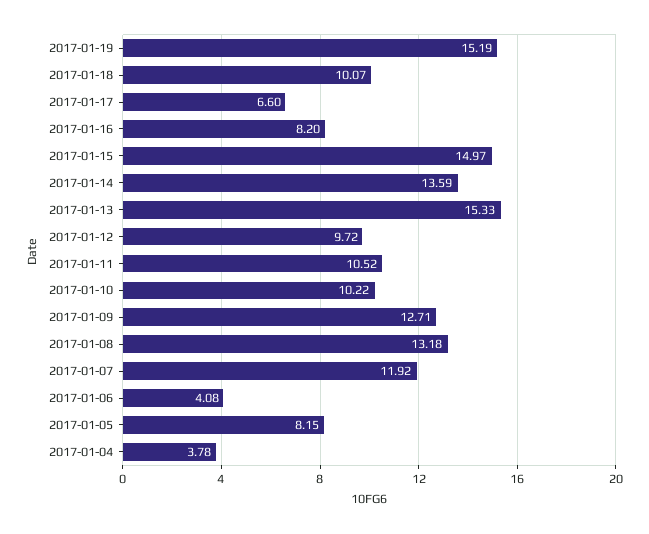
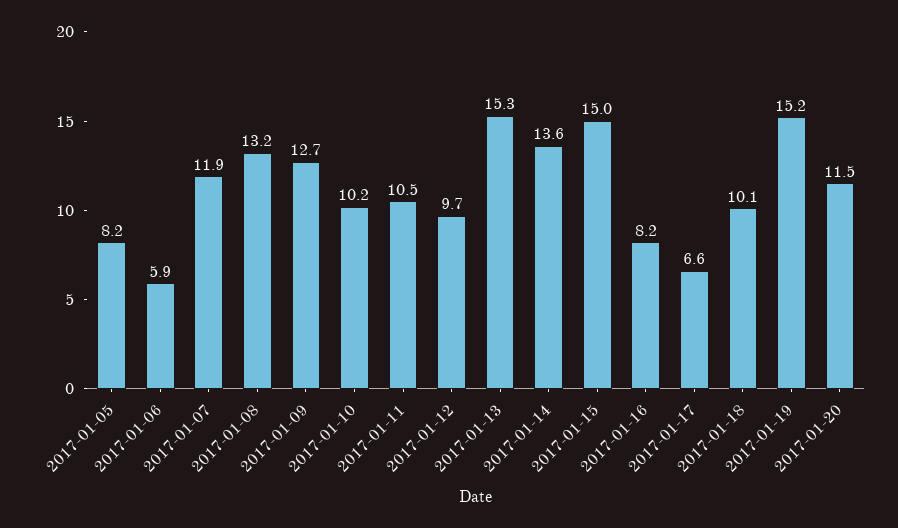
2017-01-06: 4.08 -> 5.9
2017-01-04: 3.78 -> none
2017-01-20: none -> 11.5

